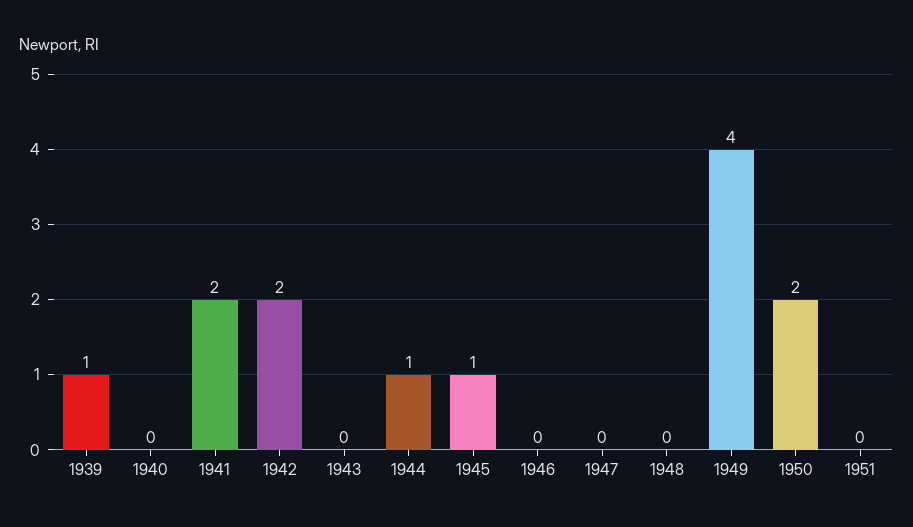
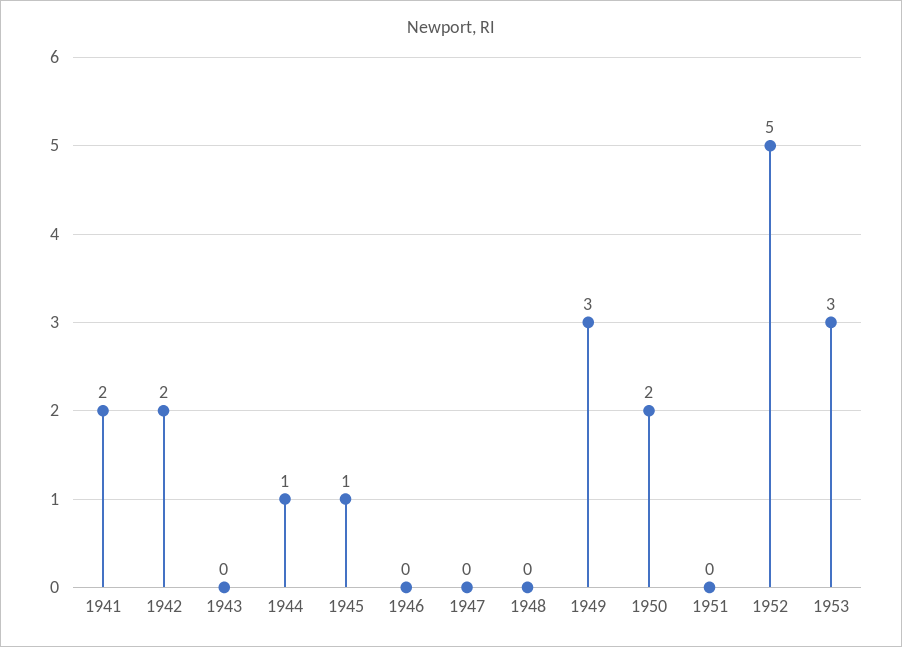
1939: 1 -> none
1940: 0 -> none
1949: 4 -> 3
1952: none -> 5
1953: none -> 3

